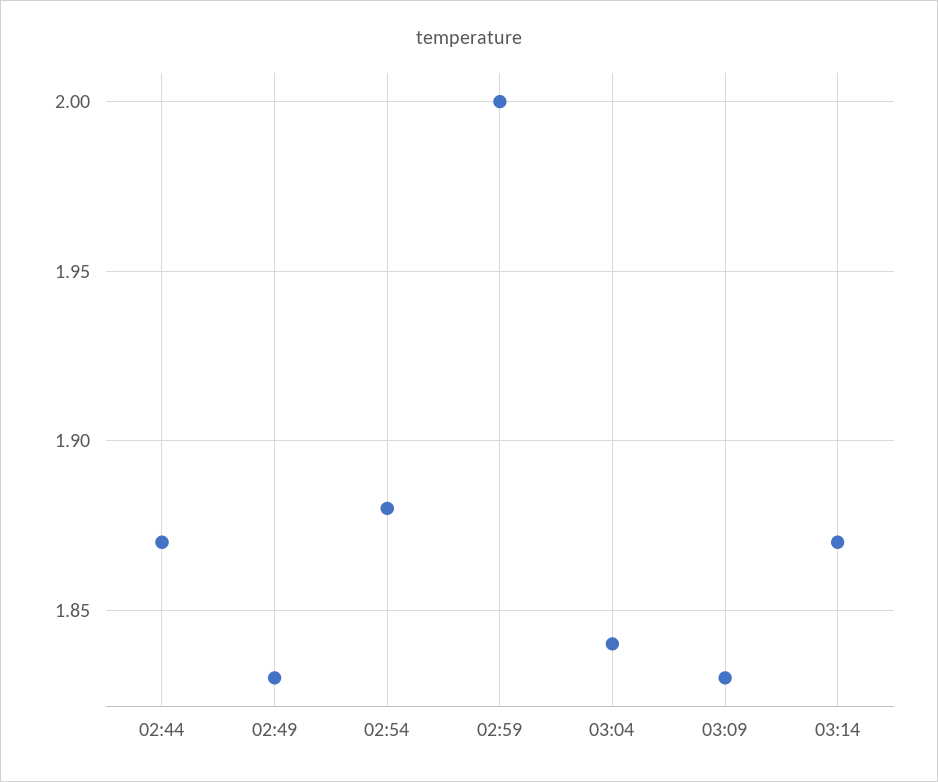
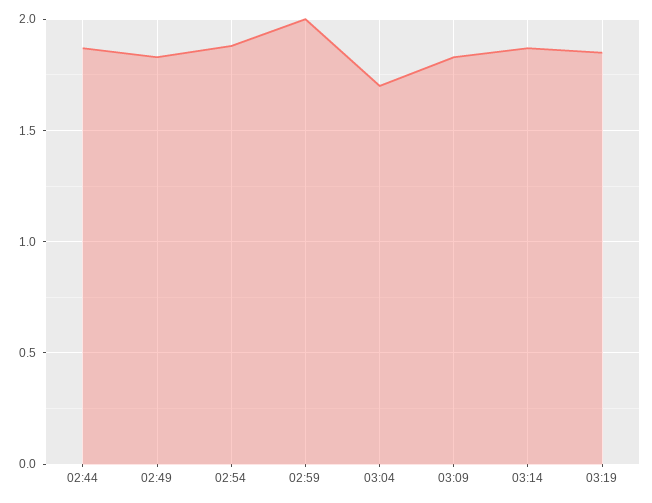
03:04: 1.84 -> 1.7
03:19: none -> 1.85

